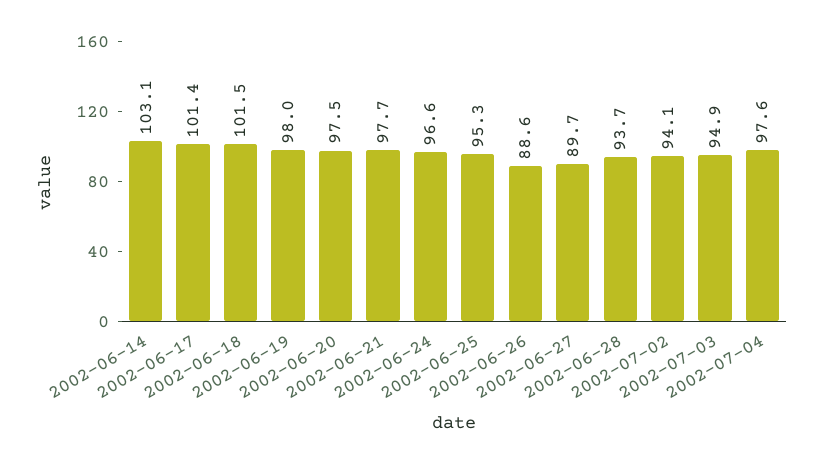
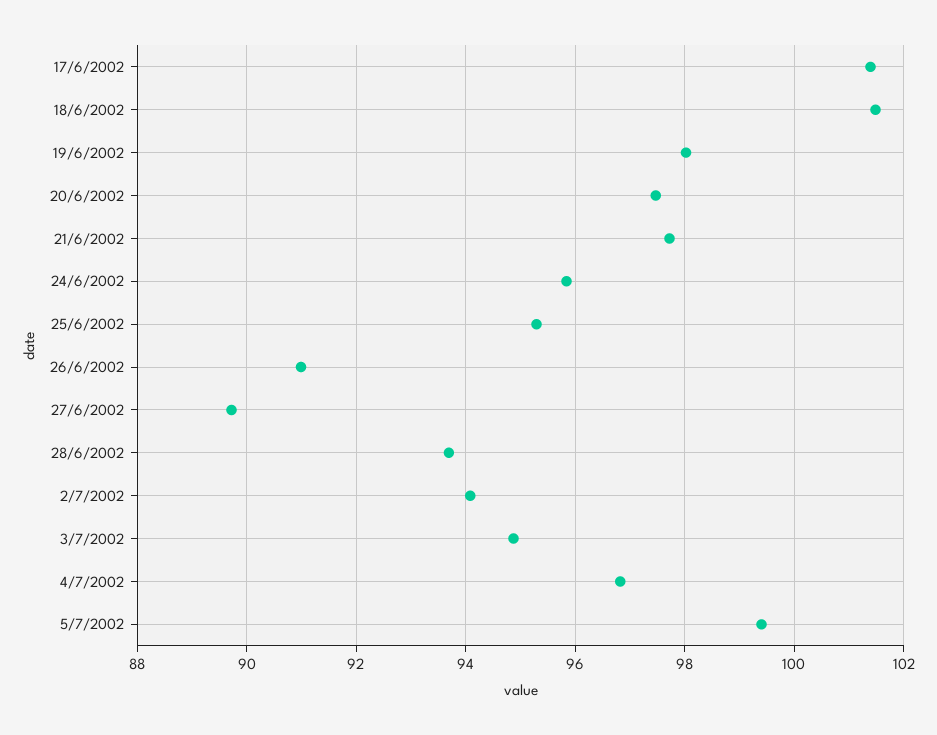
2002-06-14: 103.1 -> none
2002-06-24: 96.6 -> 95.8
2002-06-26: 88.6 -> 91
2002-07-04: 97.6 -> 96.8
5/7/2002: none -> 99.4

